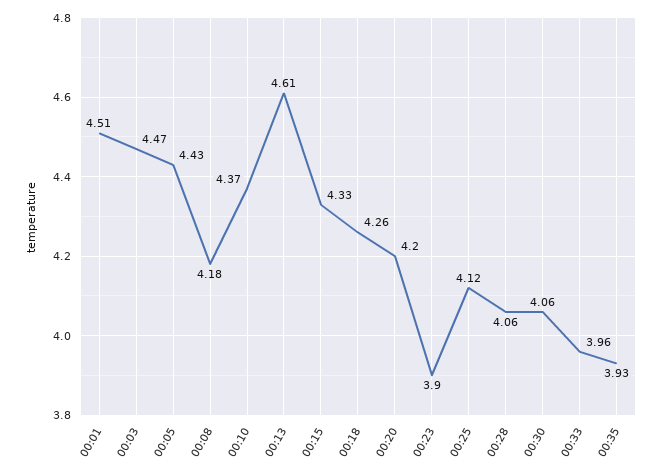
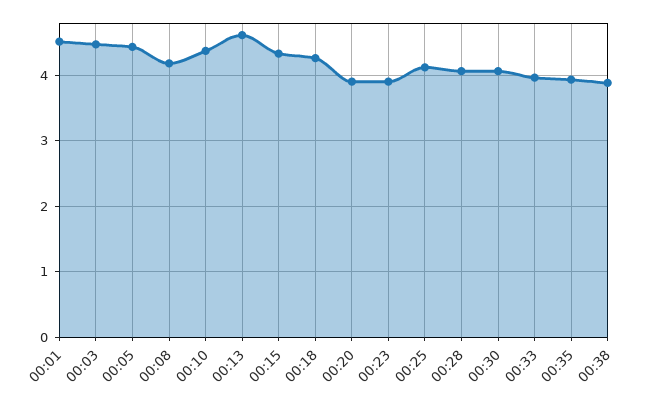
00:20: 4.2 -> 3.9
00:38: none -> 3.9

